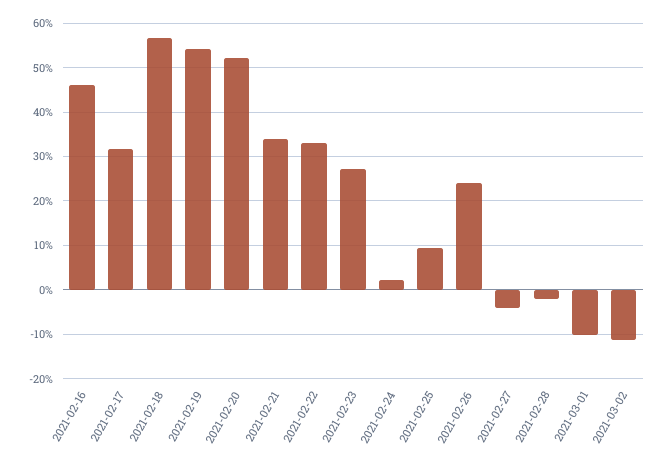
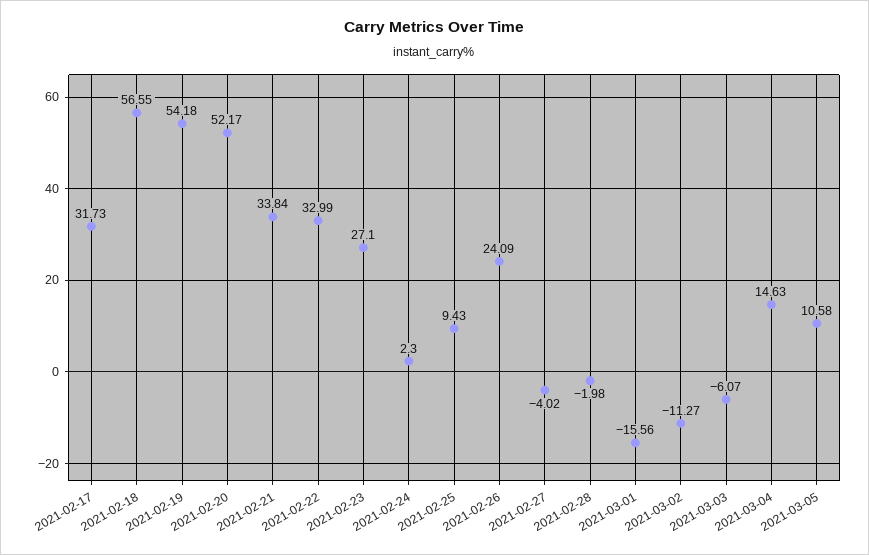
2021-02-16: 46 -> none
2021-03-01: -10 -> -15.56
2021-03-03: none -> -6.07
2021-03-04: none -> 14.63
2021-03-05: none -> 10.58

